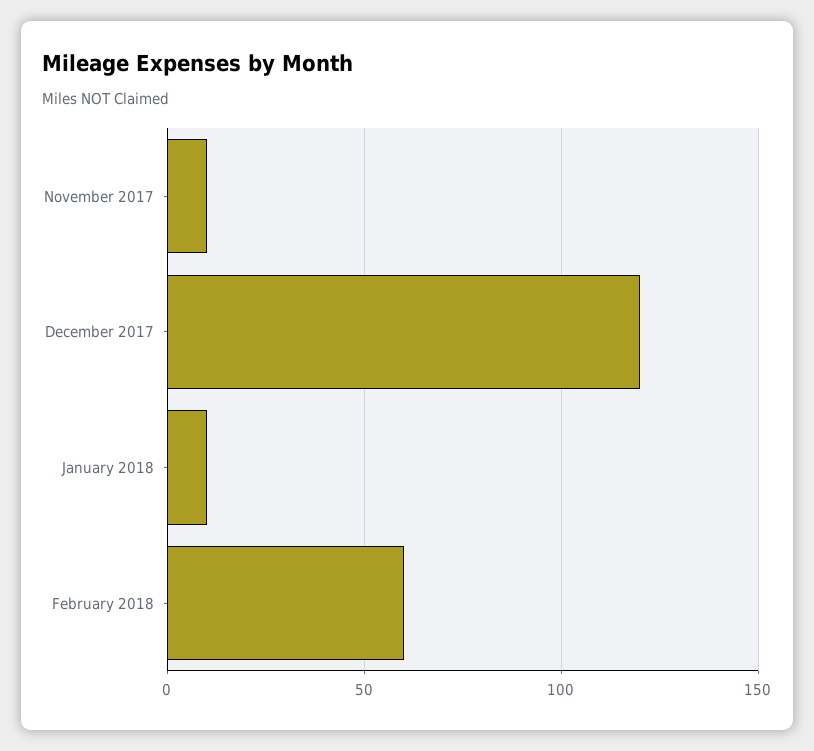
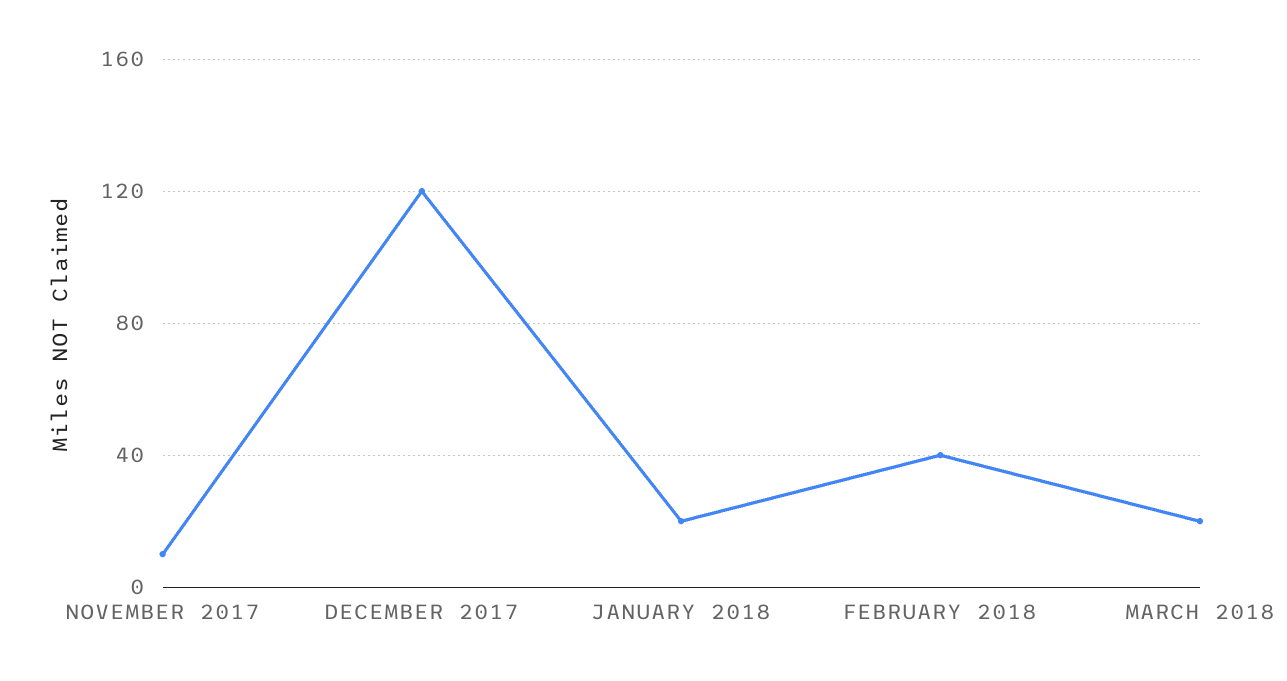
January 2018: 10 -> 20
February 2018: 60 -> 40
MARCH 2018: none -> 20

